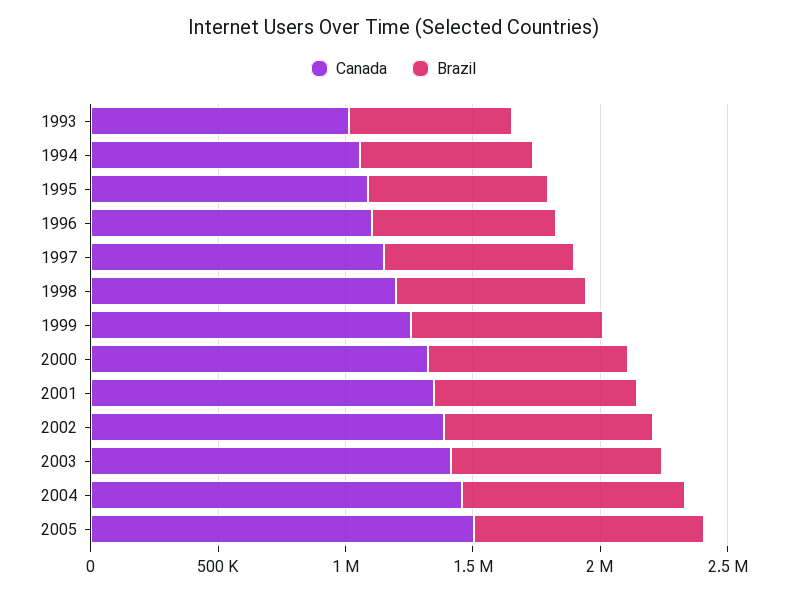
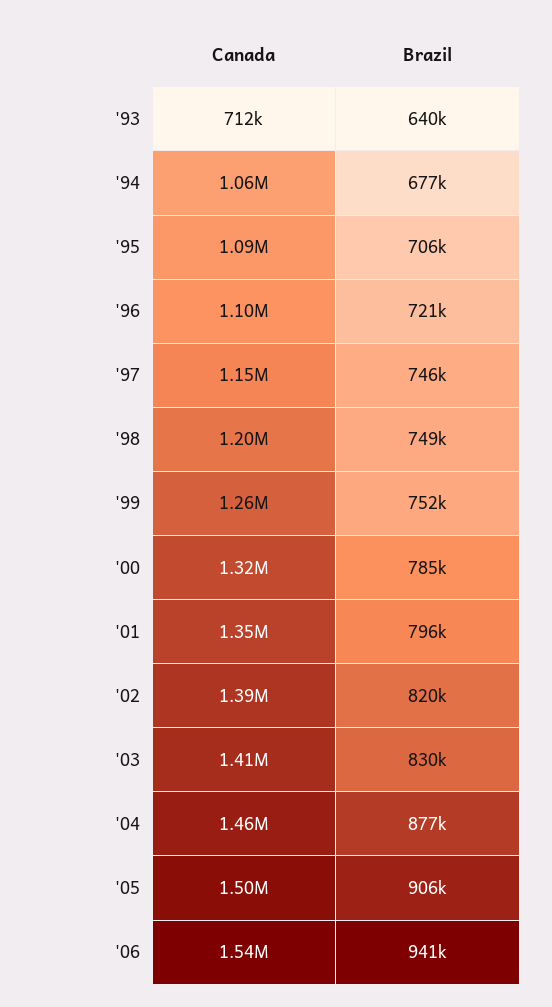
Canada, 1993: 1000000 -> 712000
Canada, '06: none -> 1540000
Brazil, '06: none -> 941000

